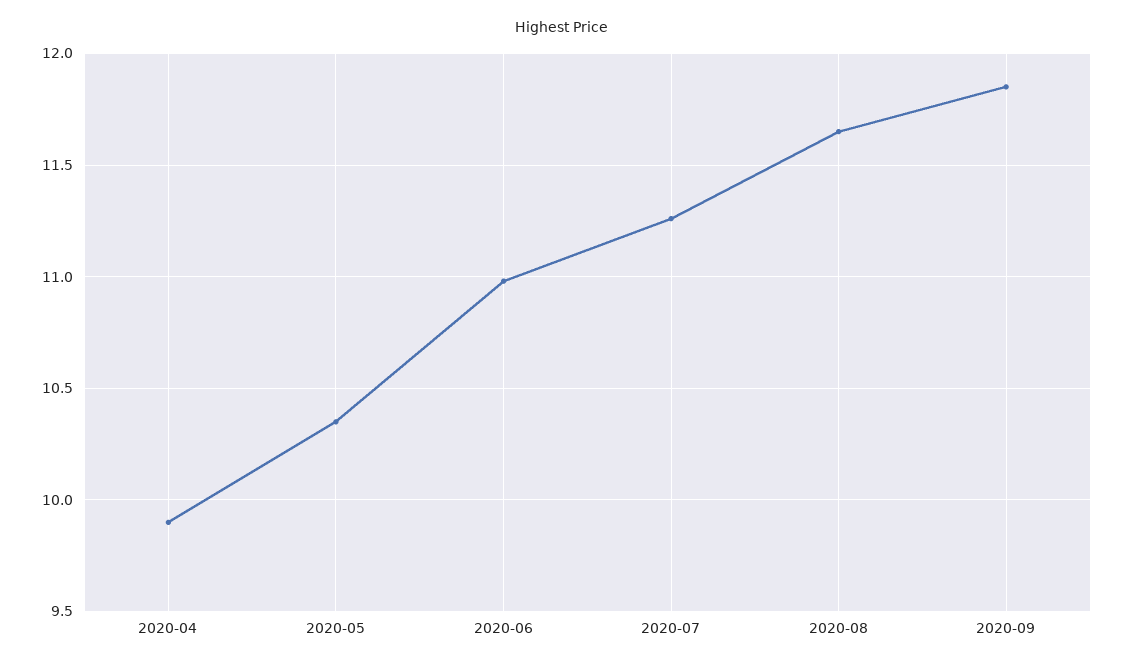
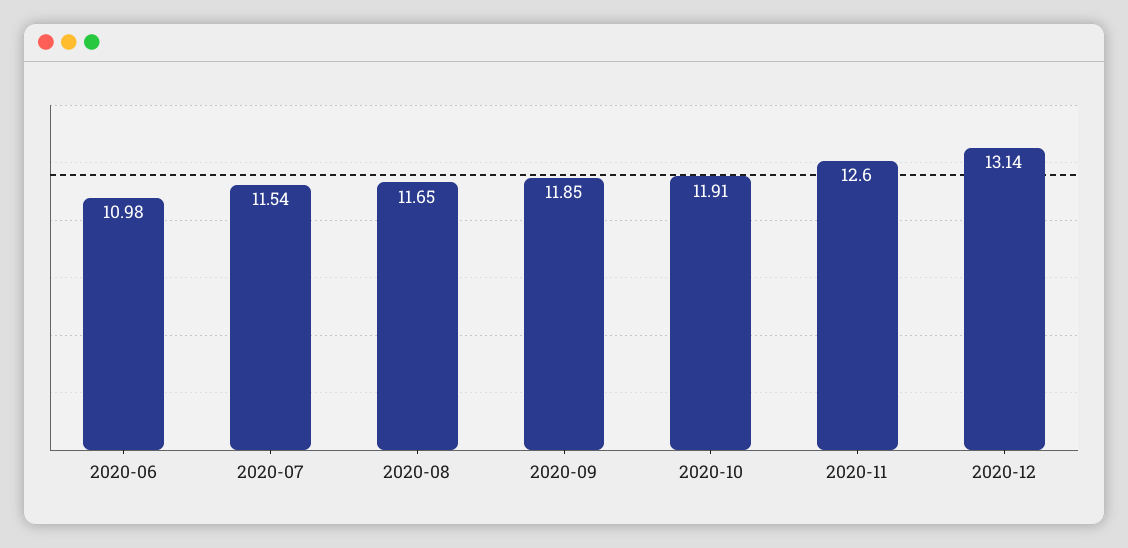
2020-04: 9.9 -> none
2020-05: 10.35 -> none
2020-07: 11.25 -> 11.54
2020-10: none -> 11.91
2020-11: none -> 12.6
2020-12: none -> 13.14

